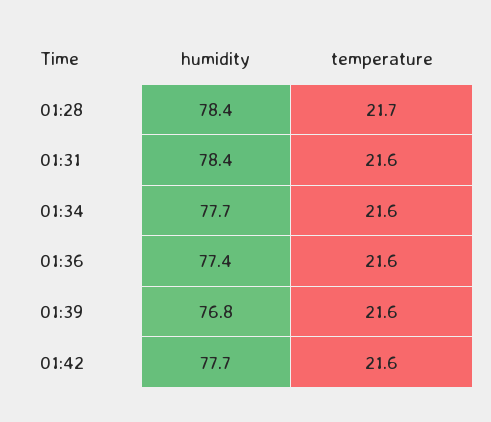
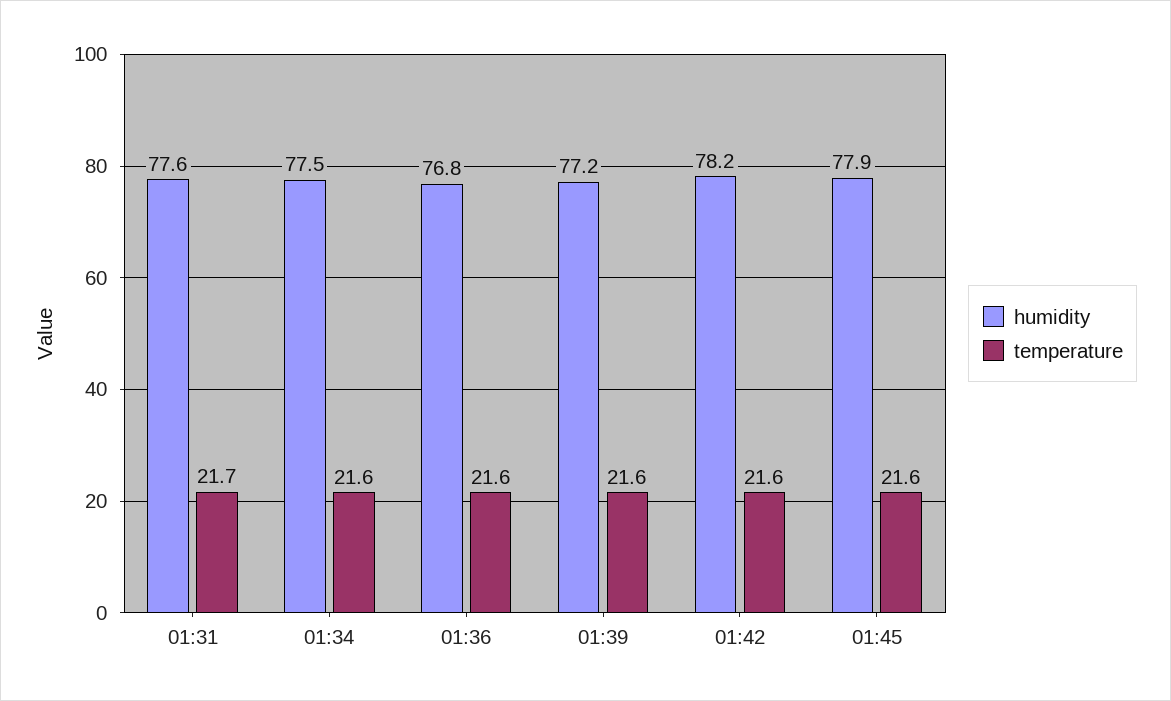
humidity, 01:28: 78.4 -> none
temperature, 01:28: 21.7 -> none
humidity, 01:31: 78.4 -> 77.6
temperature, 01:31: 21.6 -> 21.7
humidity, 01:34: 77.7 -> 77.5
humidity, 01:36: 77.4 -> 76.8
humidity, 01:39: 76.8 -> 77.2
humidity, 01:42: 77.7 -> 78.2
humidity, 01:45: none -> 77.9
temperature, 01:45: none -> 21.6

